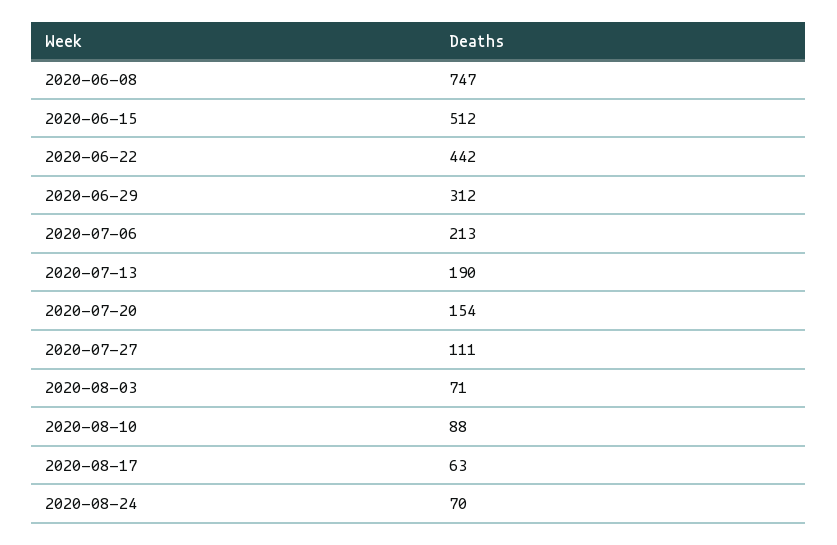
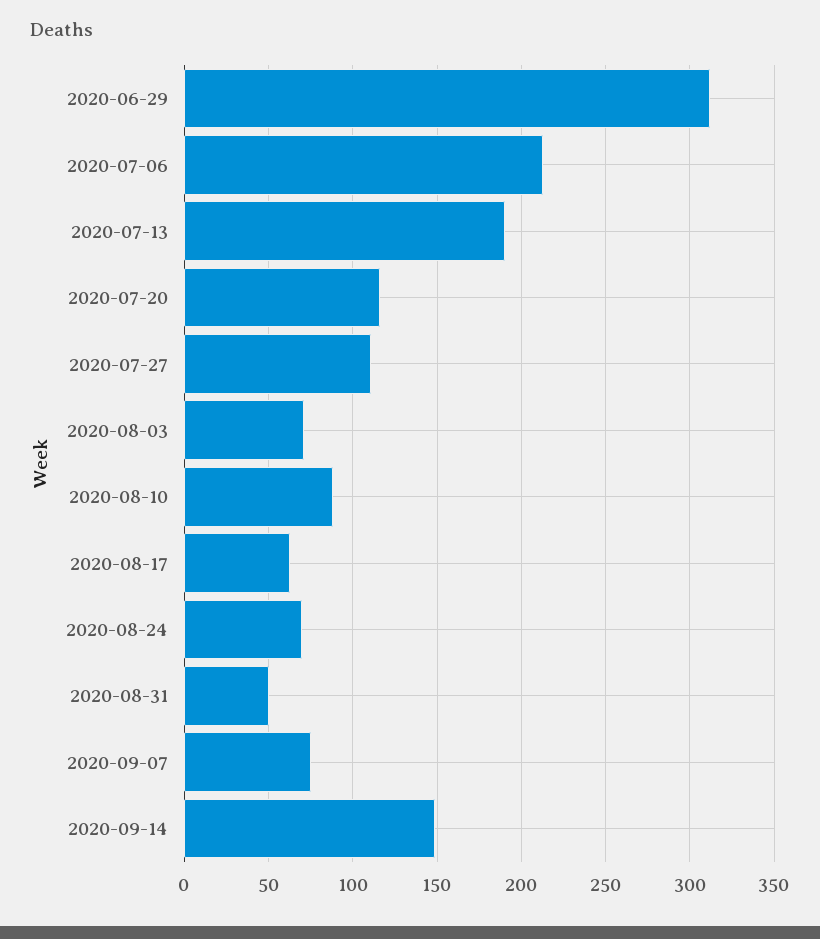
2020-06-08: 747 -> none
2020-06-15: 512 -> none
2020-06-22: 442 -> none
2020-07-20: 154 -> 115
2020-08-31: none -> 50
2020-09-07: none -> 75
2020-09-14: none -> 150

